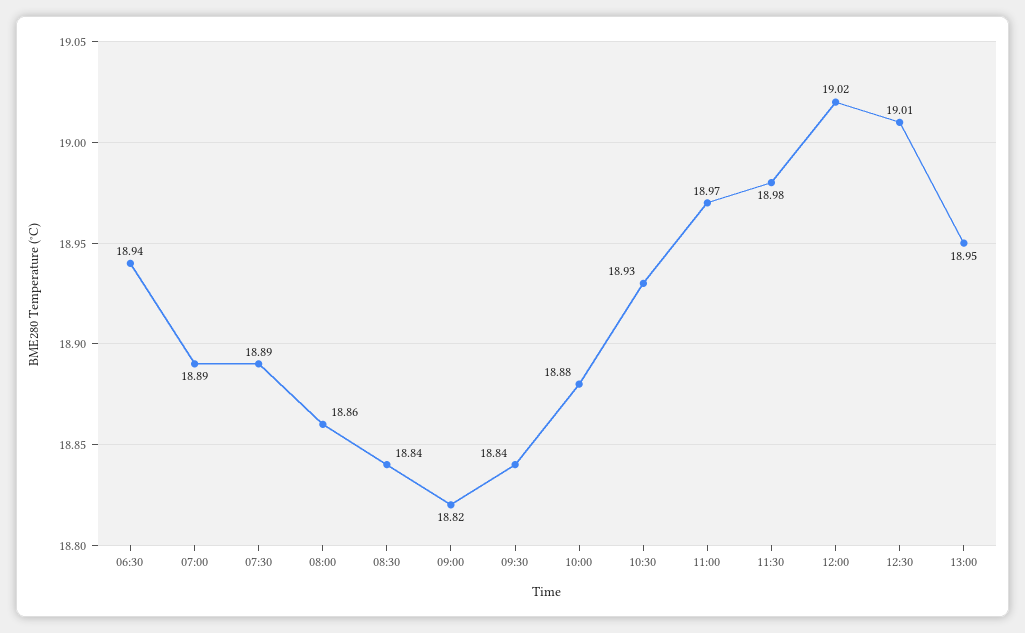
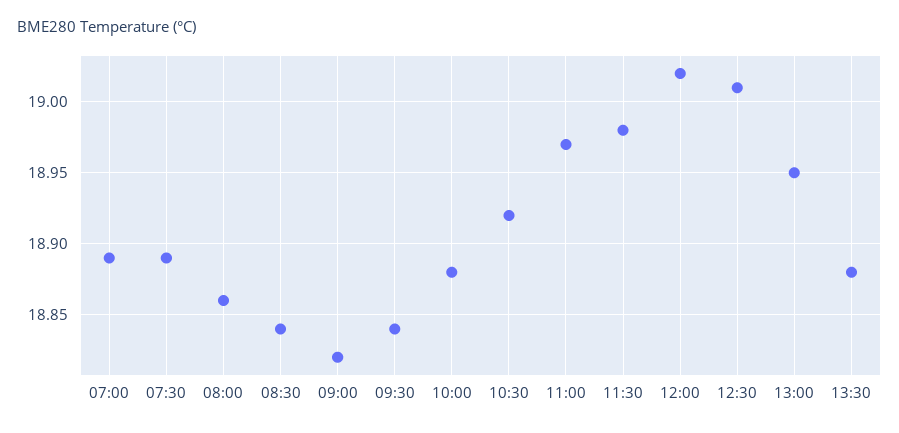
06:30: 18.94 -> none
10:30: 18.93 -> 18.92
13:30: none -> 18.88

